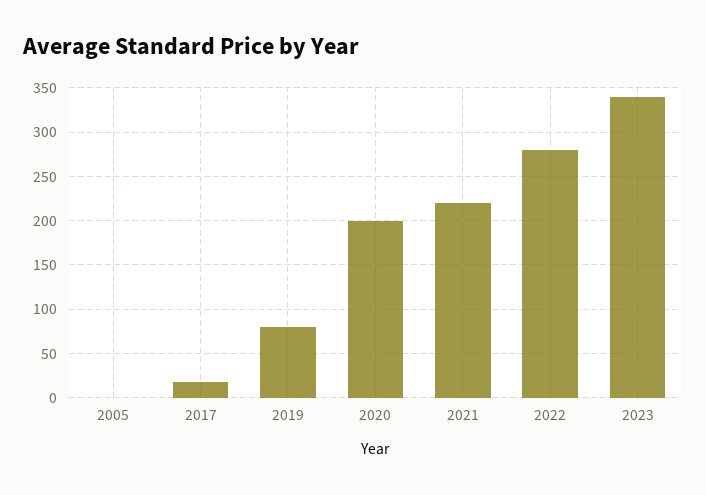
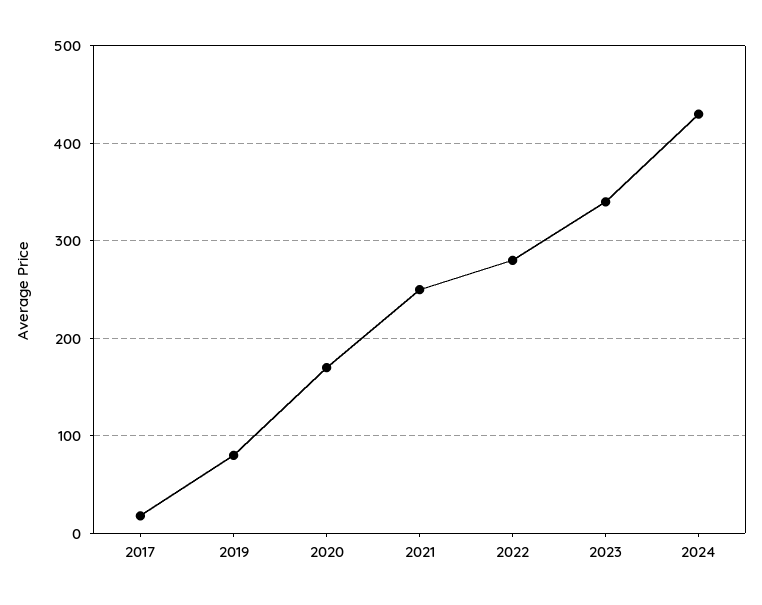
2005: 0 -> none
2020: 200 -> 170
2021: 220 -> 250
2024: none -> 430

